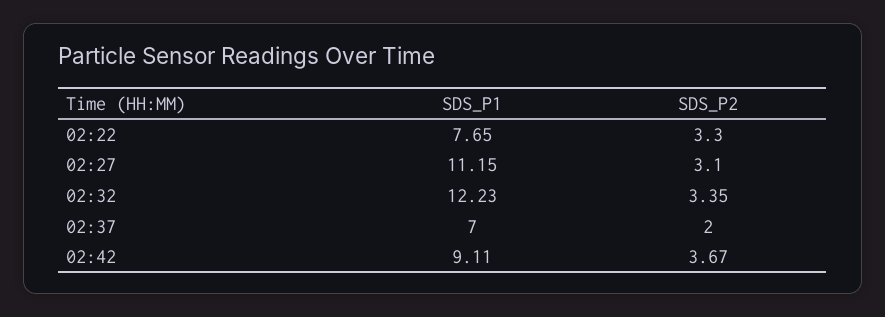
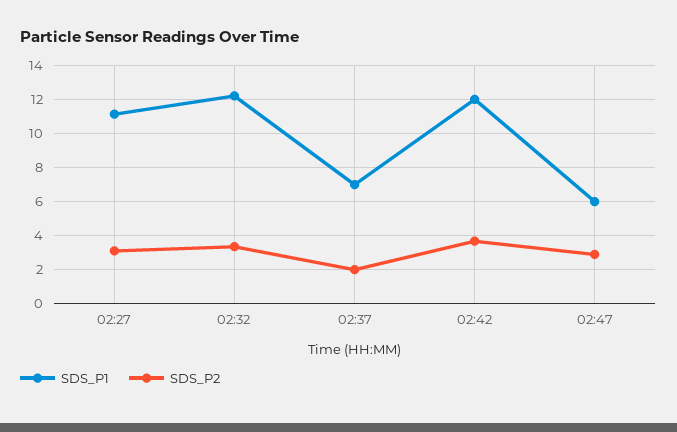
SDS_P1, 02:22: 7.65 -> none
SDS_P2, 02:22: 3.3 -> none
SDS_P1, 02:42: 9.11 -> 12
SDS_P1, 02:47: none -> 6
SDS_P2, 02:47: none -> 3

